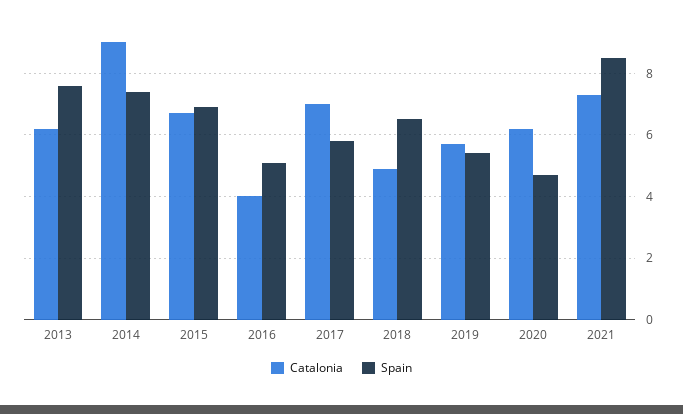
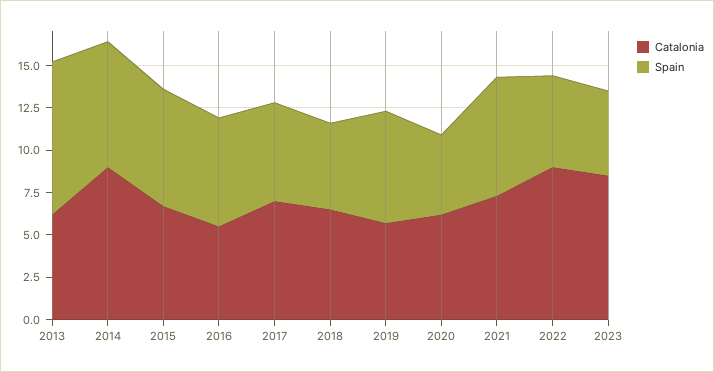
Spain, 2013: 7.5 -> 9
Catalonia, 2016: 4 -> 5.5
Spain, 2016: 5 -> 6.5
Catalonia, 2018: 5 -> 6.5
Spain, 2018: 6.5 -> 5
Spain, 2019: 5.5 -> 6.5
Spain, 2021: 8.5 -> 7
Catalonia, 2022: none -> 9
Spain, 2022: none -> 5.5
Catalonia, 2023: none -> 8.5
Spain, 2023: none -> 5

